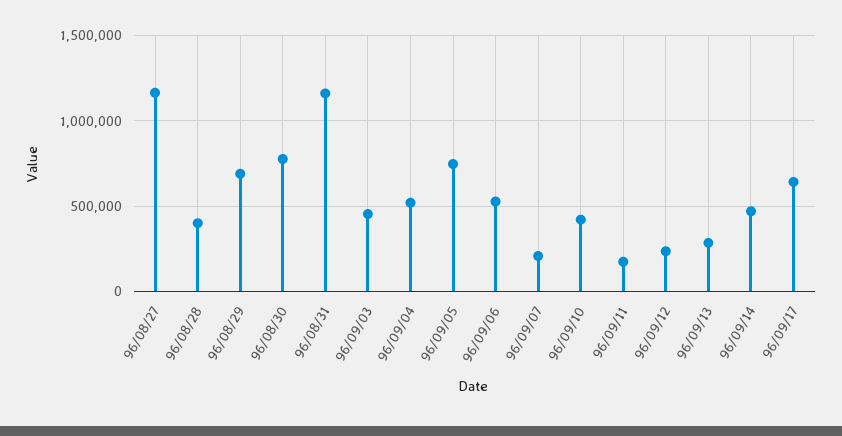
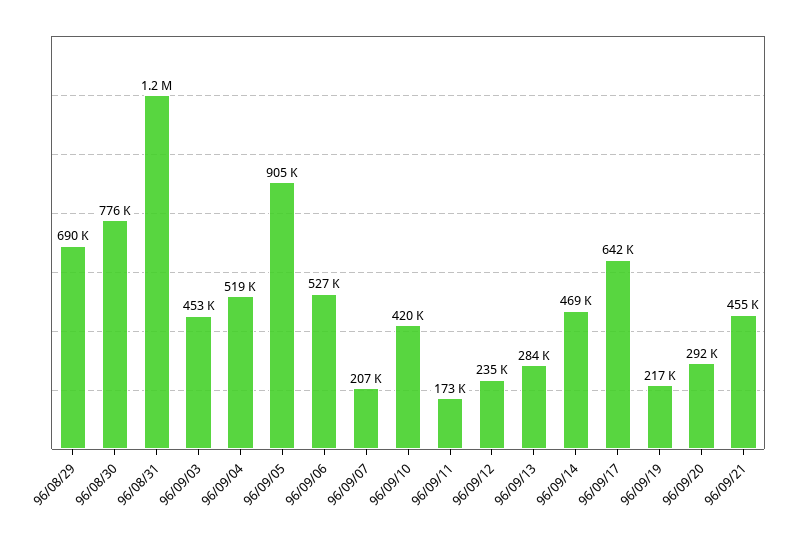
96/08/27: 1150000 -> none
96/08/28: 400000 -> none
96/09/05: 750000 -> 905000
96/09/19: none -> 217000
96/09/20: none -> 292000
96/09/21: none -> 455000

